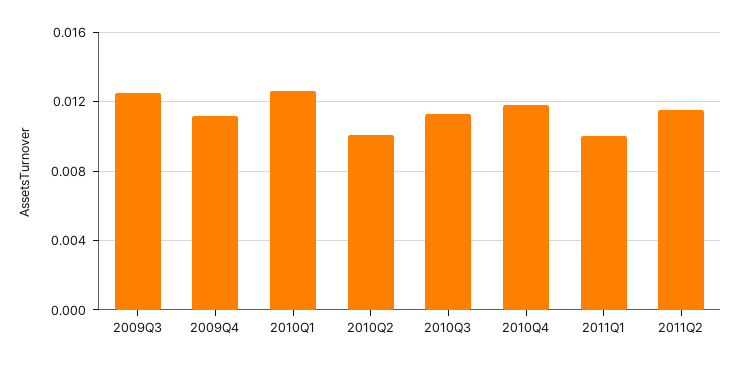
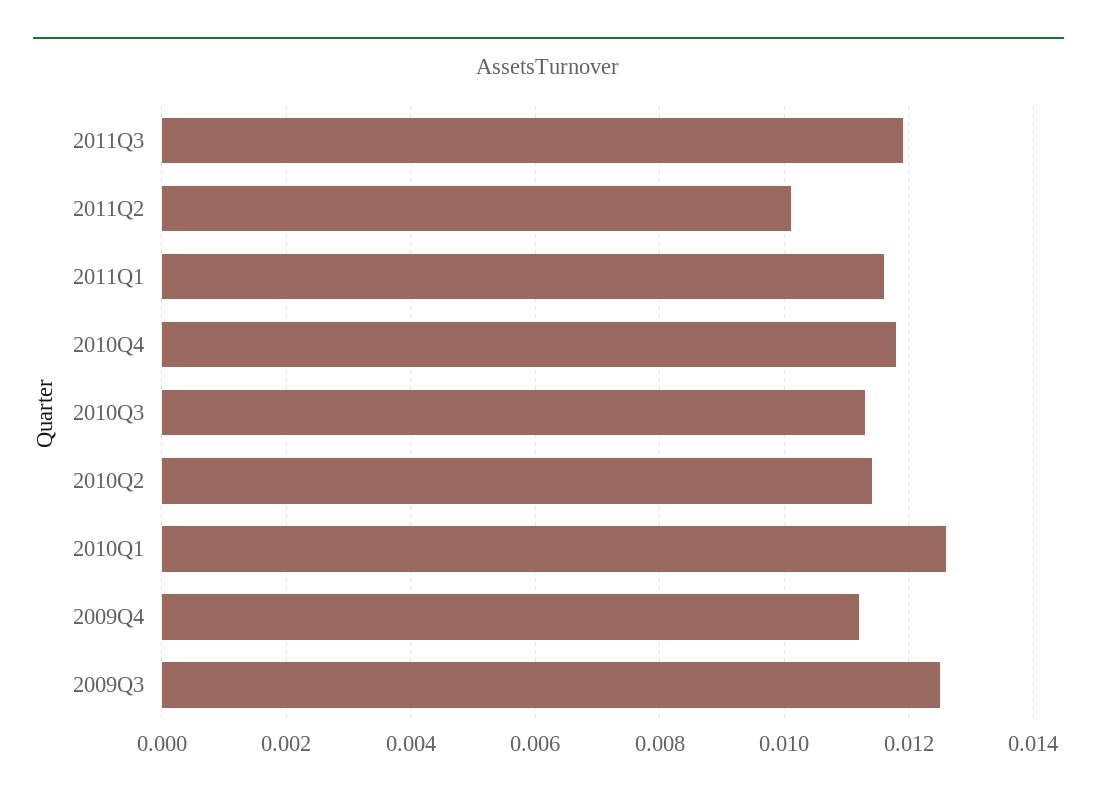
2010Q2: 0.01 -> 0.0115
2011Q1: 0.01 -> 0.0115
2011Q2: 0.0115 -> 0.01
2011Q3: none -> 0.012

